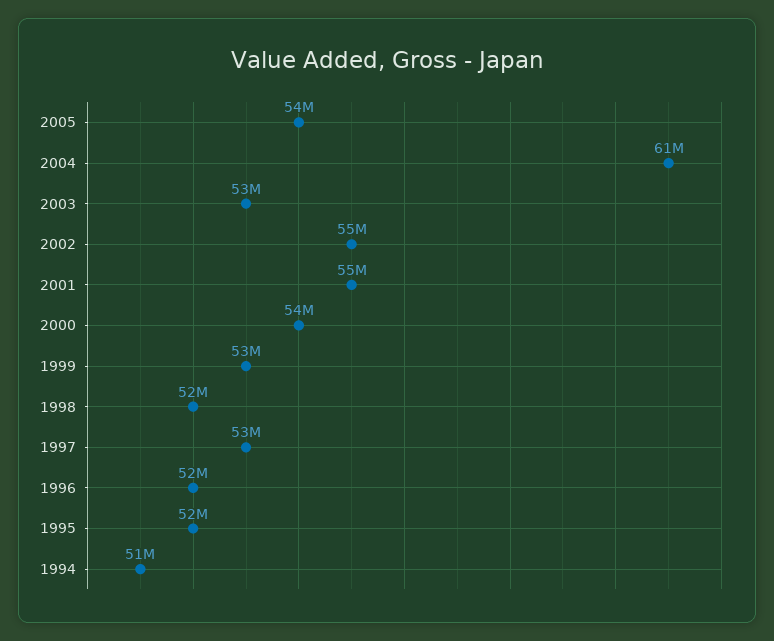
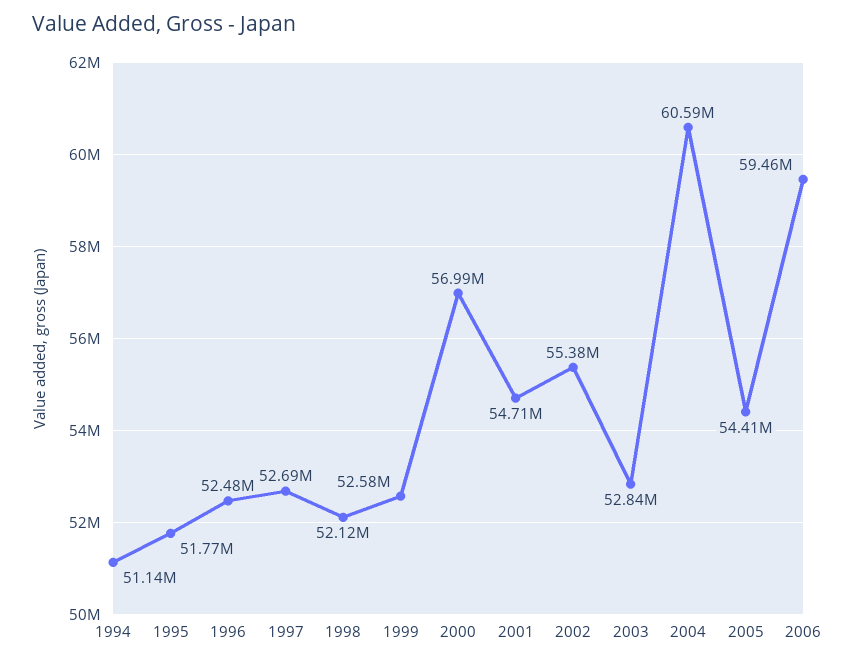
2000: 54000000 -> 56990000
2006: none -> 59460000

